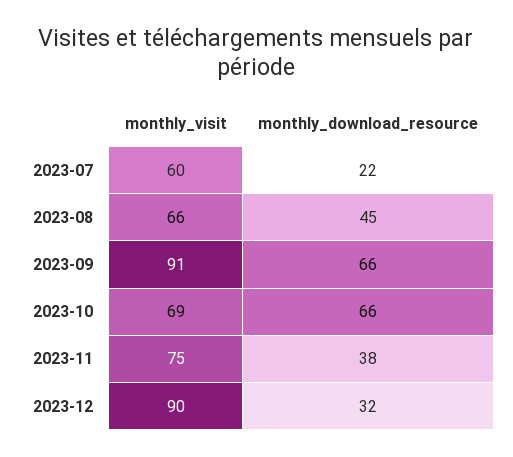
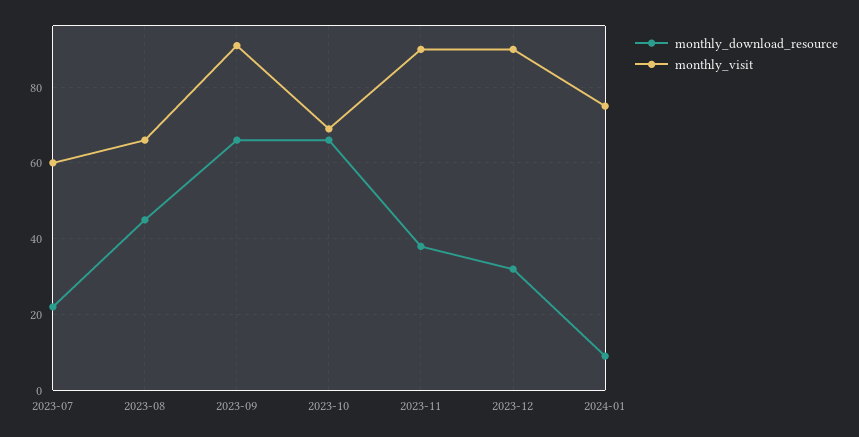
monthly_visit, 2023-11: 75 -> 90
monthly_download_resource, 2024-01: none -> 10
monthly_visit, 2024-01: none -> 75

